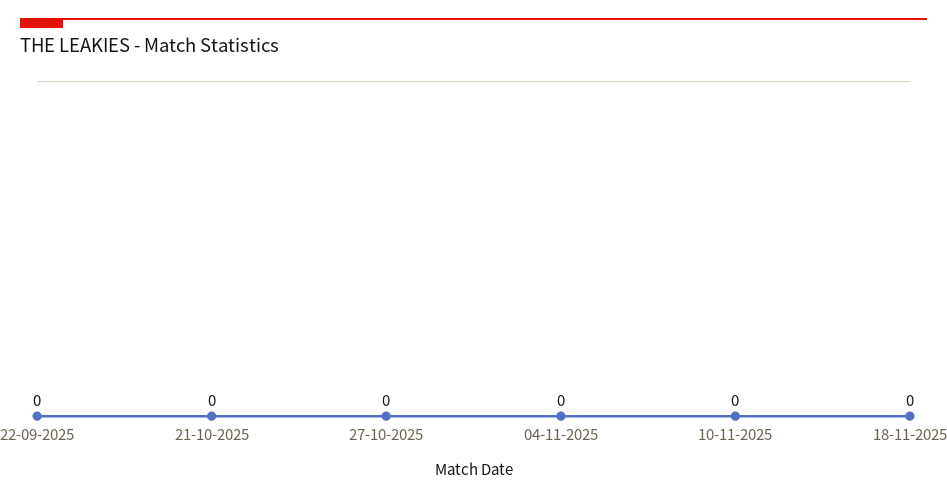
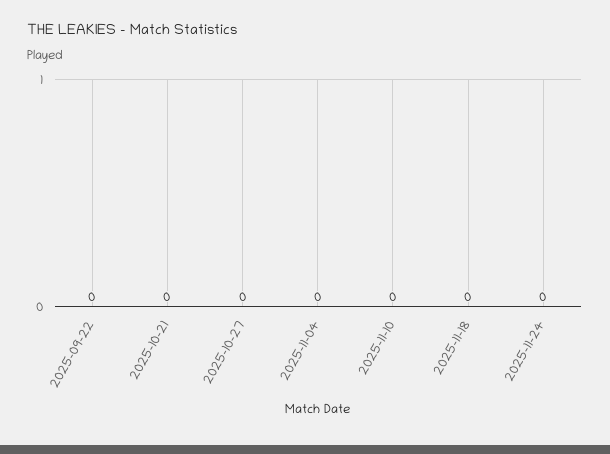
2025-11-24: none -> 0

